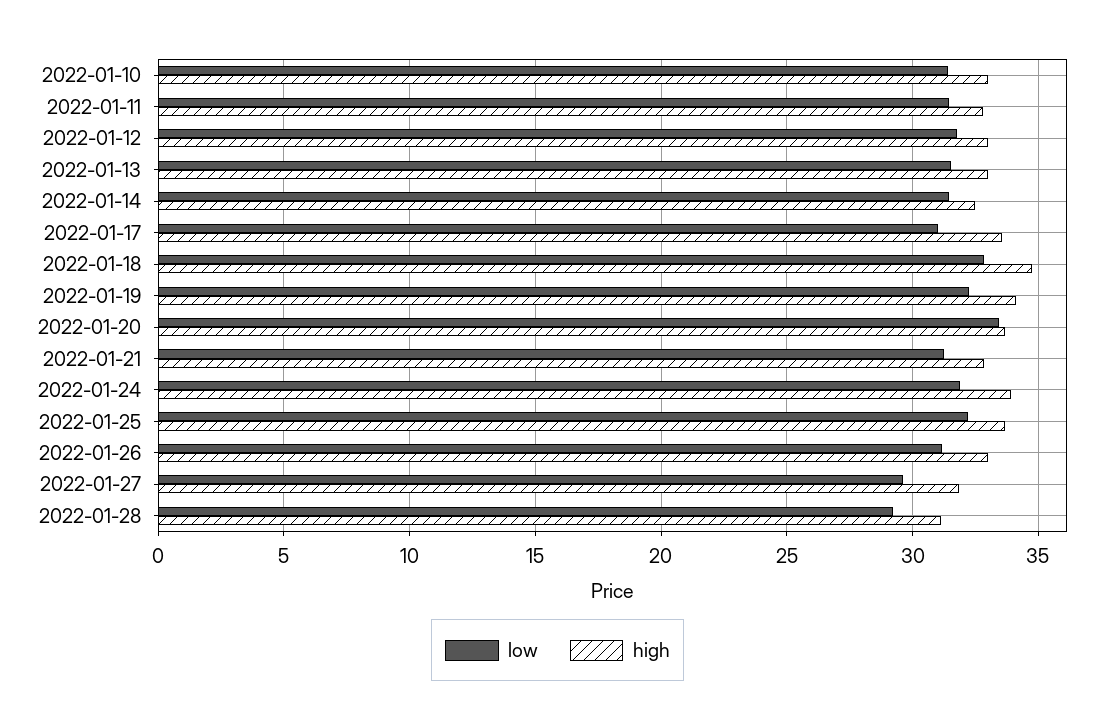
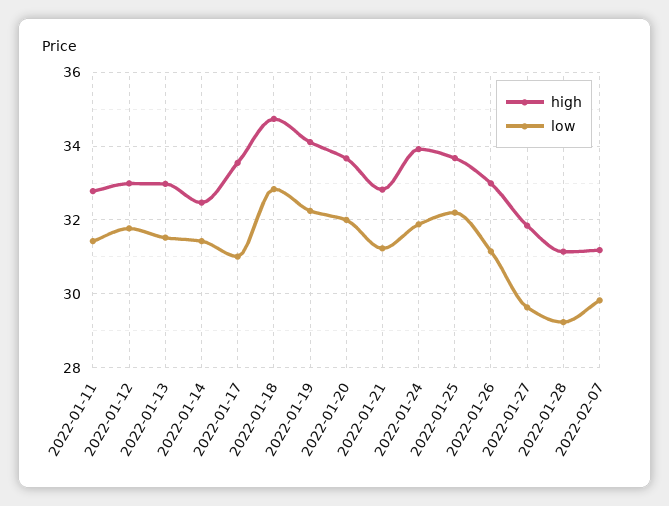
low, 2022-01-10: 31.5 -> none
high, 2022-01-10: 33 -> none
low, 2022-01-20: 33.5 -> 32
high, 2022-02-07: none -> 31.2
low, 2022-02-07: none -> 29.8

